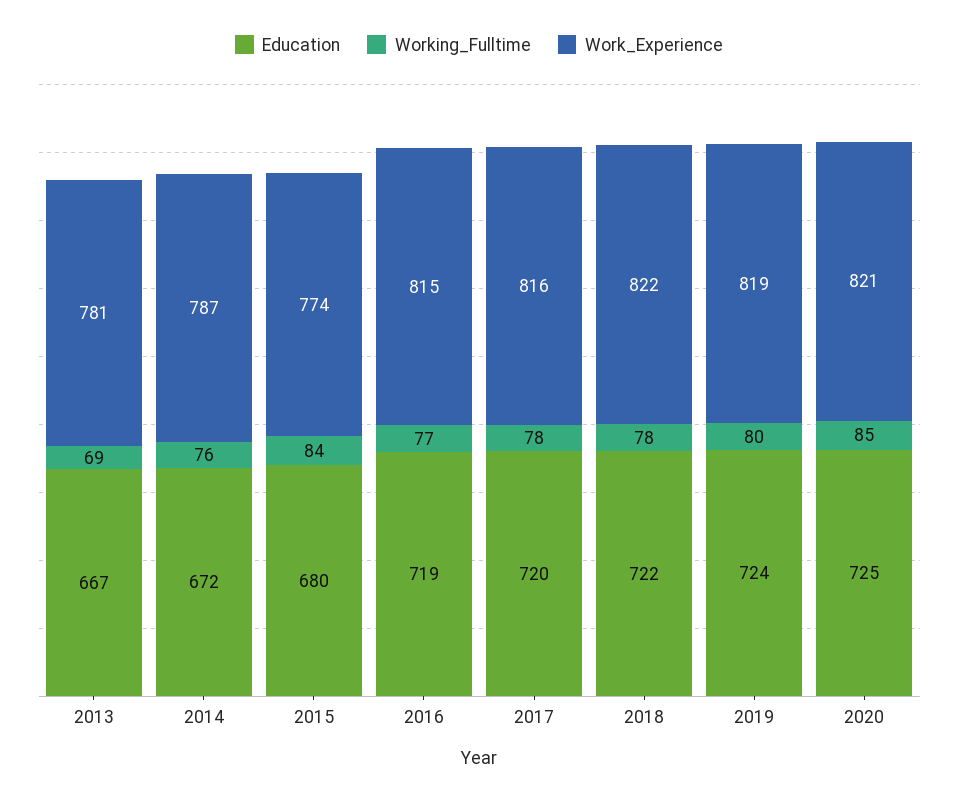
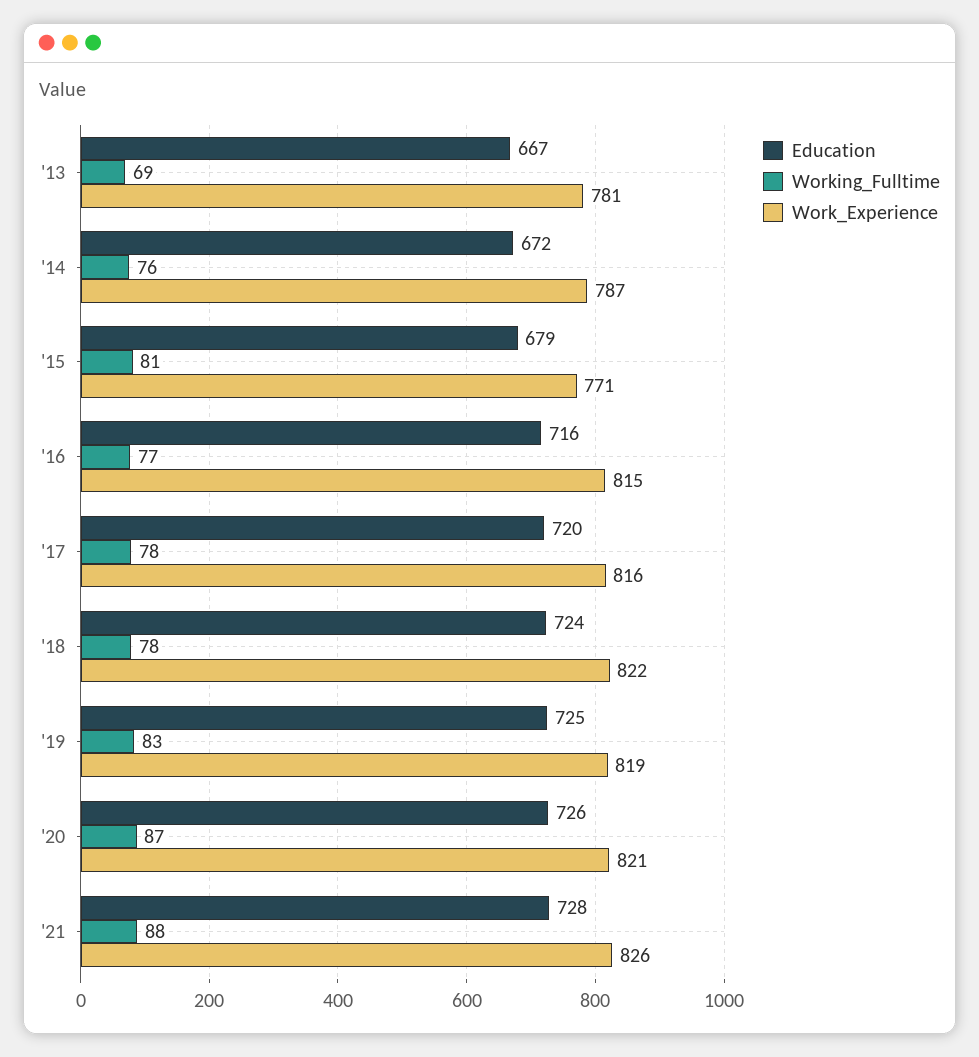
Education, 2015: 680 -> 679
Working_Fulltime, 2015: 84 -> 81
Work_Experience, 2015: 774 -> 771
Education, 2016: 719 -> 716
Education, 2018: 722 -> 724
Education, 2019: 724 -> 725
Working_Fulltime, 2019: 80 -> 83
Education, 2020: 725 -> 726
Working_Fulltime, 2020: 85 -> 87
Education, '21: none -> 728
Working_Fulltime, '21: none -> 88
Work_Experience, '21: none -> 826

